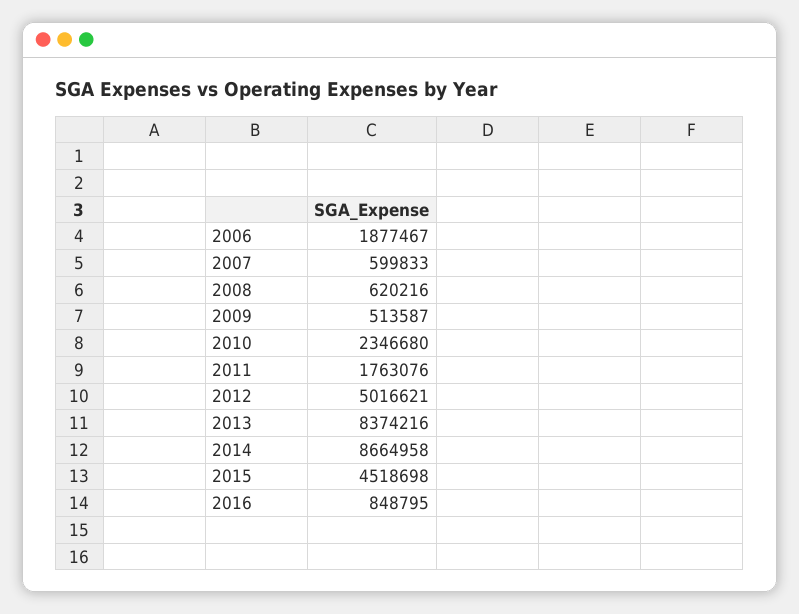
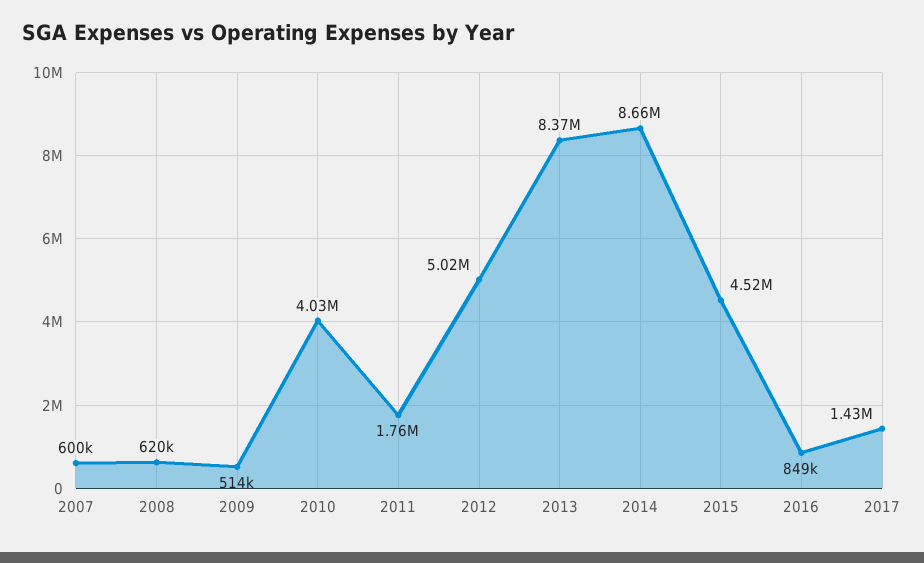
2006: 1877467 -> none
2010: 2346680 -> 4030000
2017: none -> 1430000

